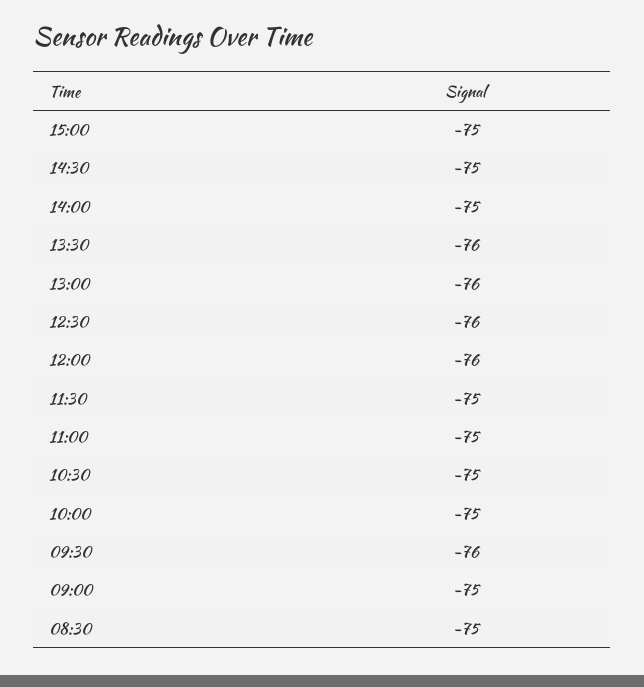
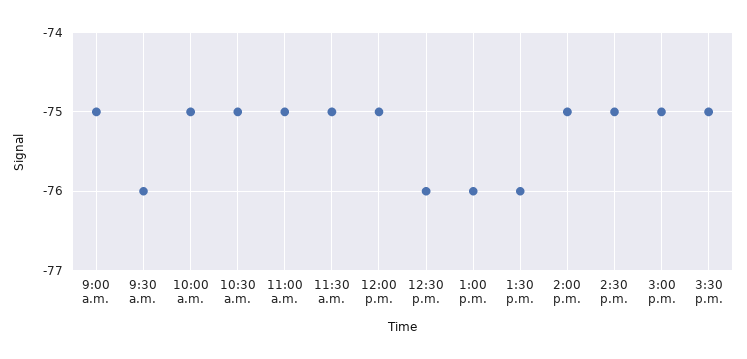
12:00: -76 -> -75
08:30: -75 -> none
3:30 p.m.: none -> -75

